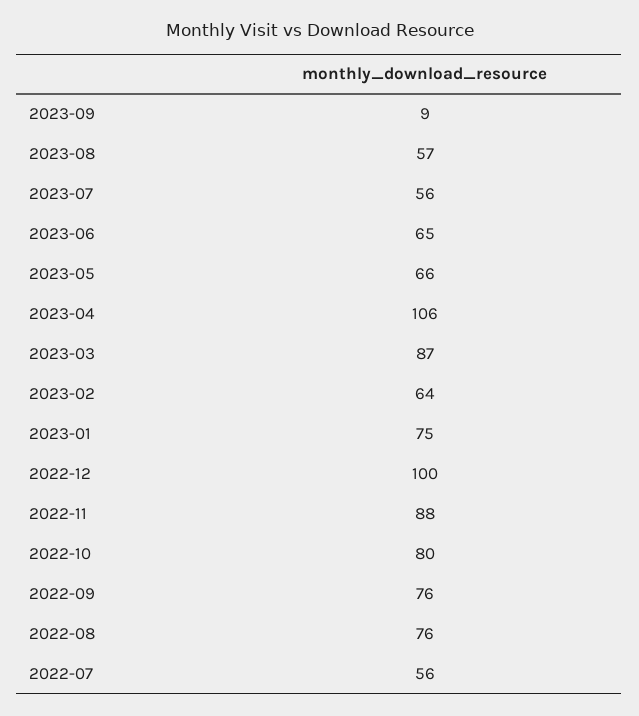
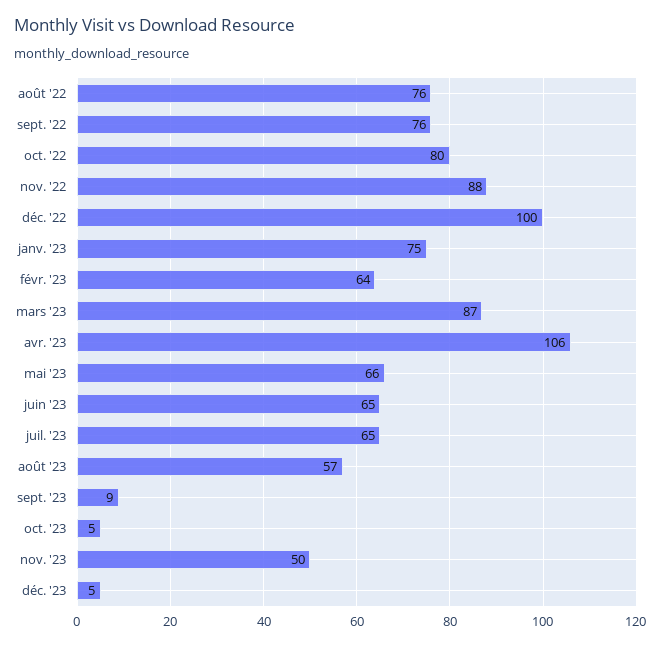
2023-07: 56 -> 65
2022-07: 56 -> none
oct. '23: none -> 5
nov. '23: none -> 50
déc. '23: none -> 5

